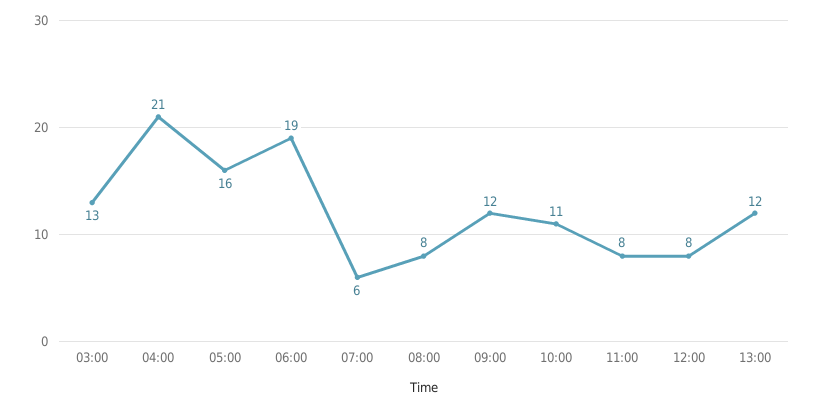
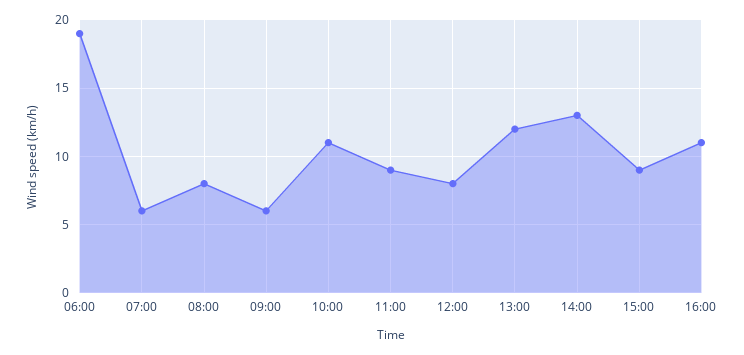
03:00: 13 -> none
04:00: 21 -> none
05:00: 16 -> none
09:00: 12 -> 6
11:00: 8 -> 9
14:00: none -> 13
15:00: none -> 9
16:00: none -> 11

